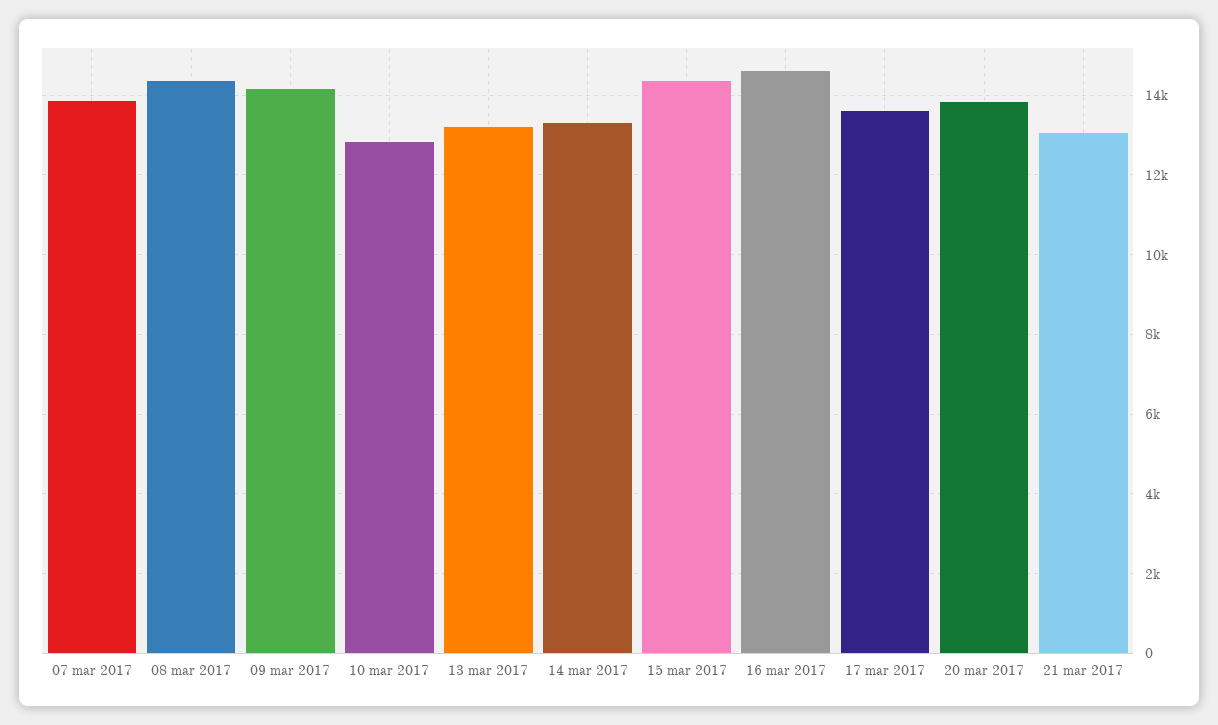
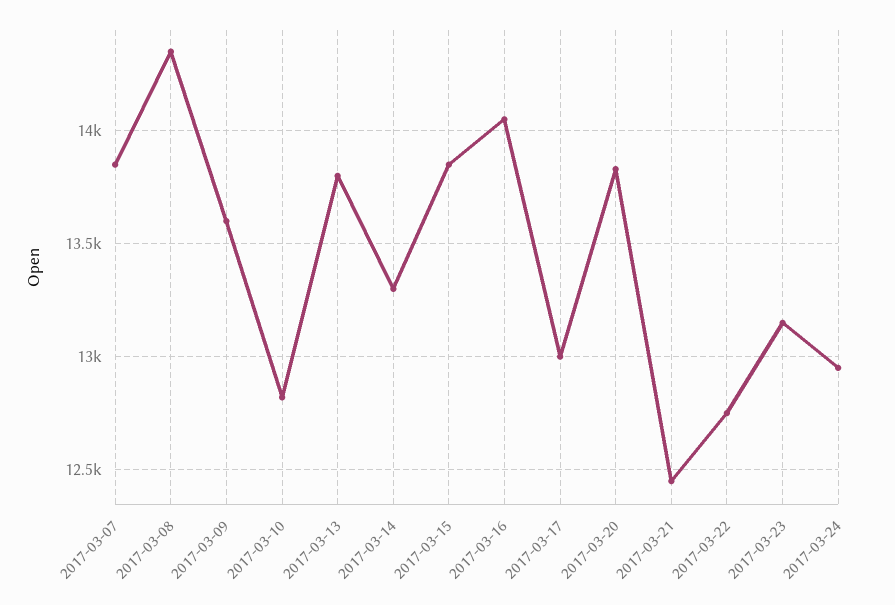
09 mar 2017: 14200 -> 13600
13 mar 2017: 13200 -> 13800
15 mar 2017: 14400 -> 13850
16 mar 2017: 14600 -> 14050
17 mar 2017: 13600 -> 13000
21 mar 2017: 13000 -> 12450
2017-03-22: none -> 12750
2017-03-23: none -> 13150
2017-03-24: none -> 12950

